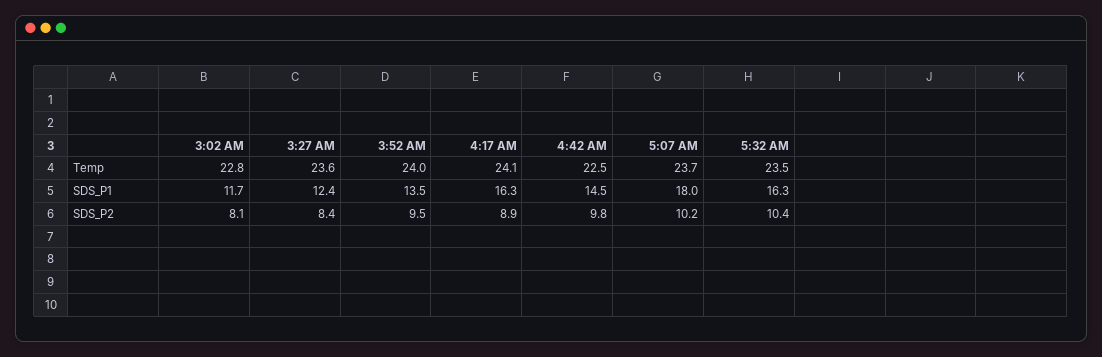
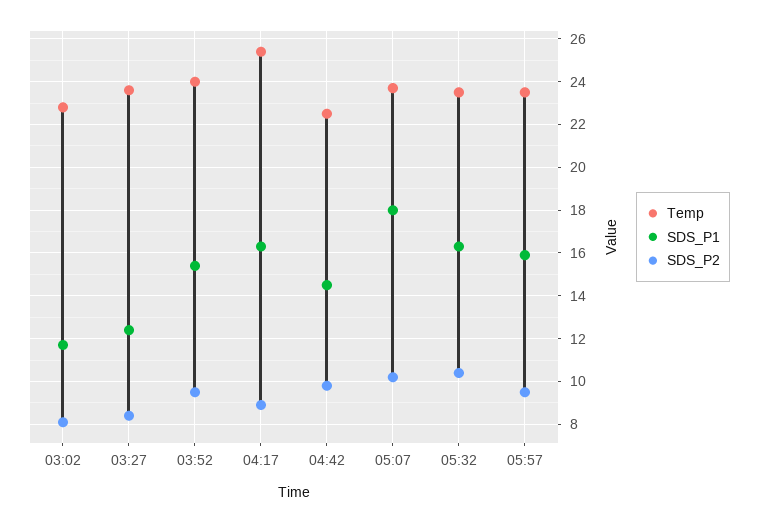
Temp, 4:17 AM: 24.1 -> 25.5
SDS_P1, 3:52 AM: 13.5 -> 15.5
Temp, 05:57: none -> 23.5
SDS_P1, 05:57: none -> 16
SDS_P2, 05:57: none -> 9.5

